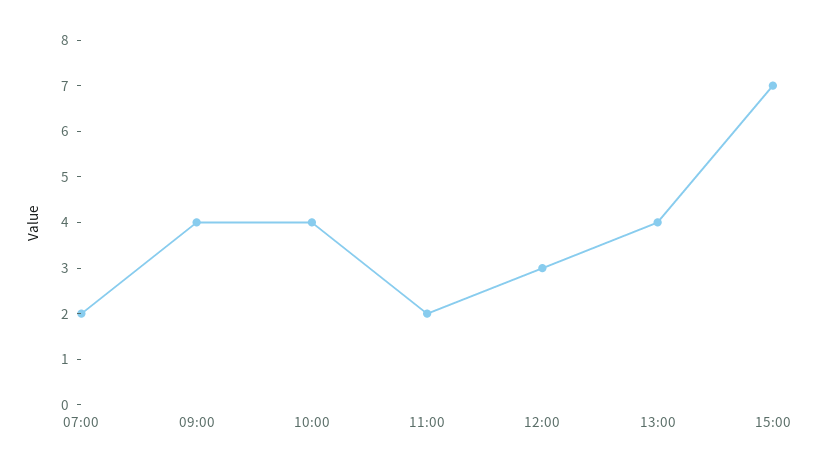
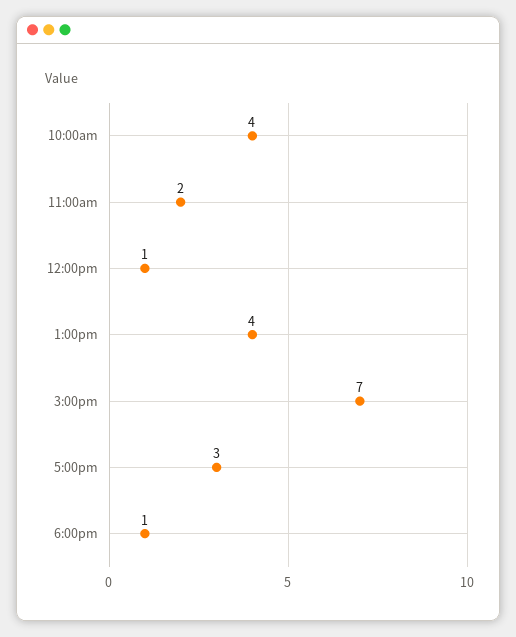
07:00: 2 -> none
09:00: 4 -> none
12:00: 3 -> 1
5:00pm: none -> 3
6:00pm: none -> 1

